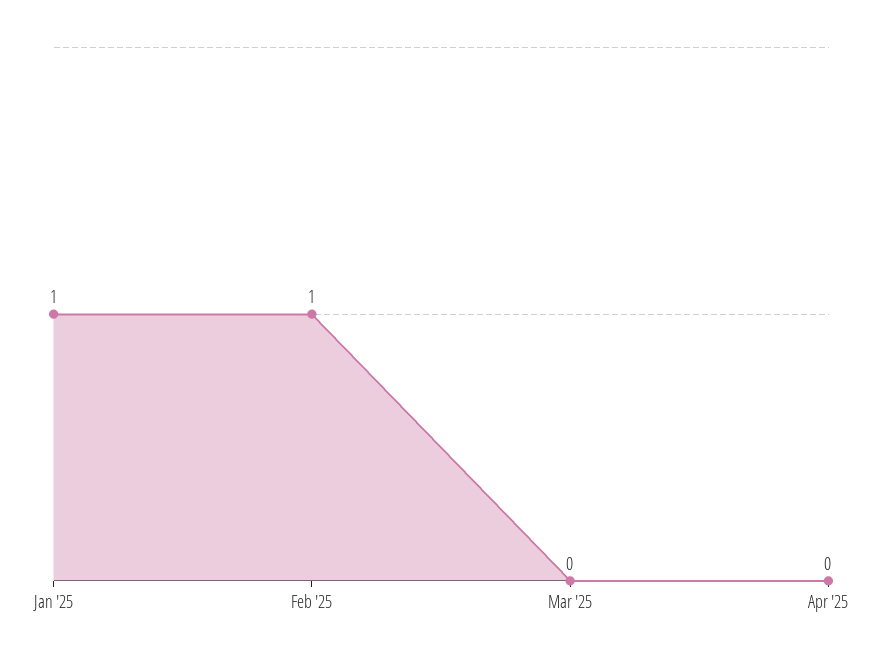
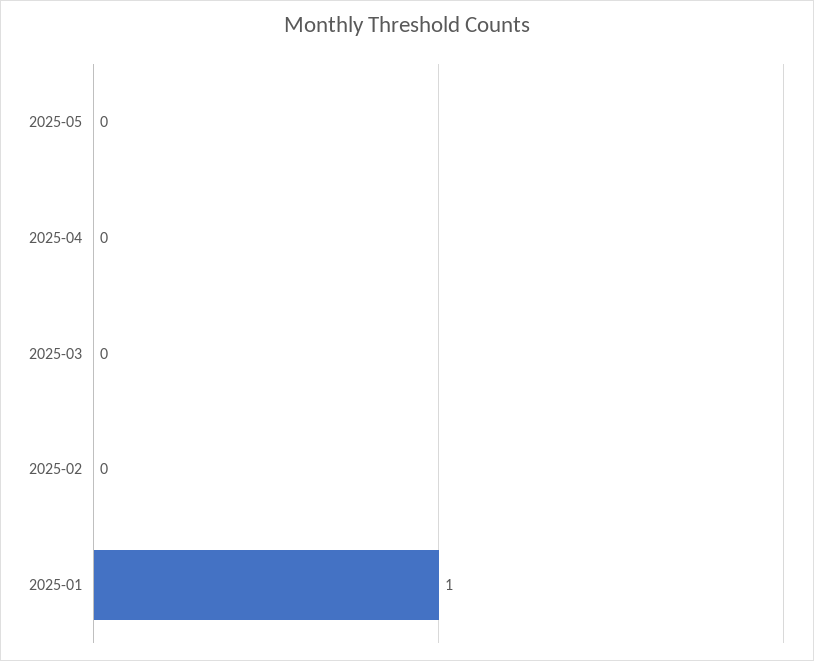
Feb '25: 1 -> 0
2025-05: none -> 0

